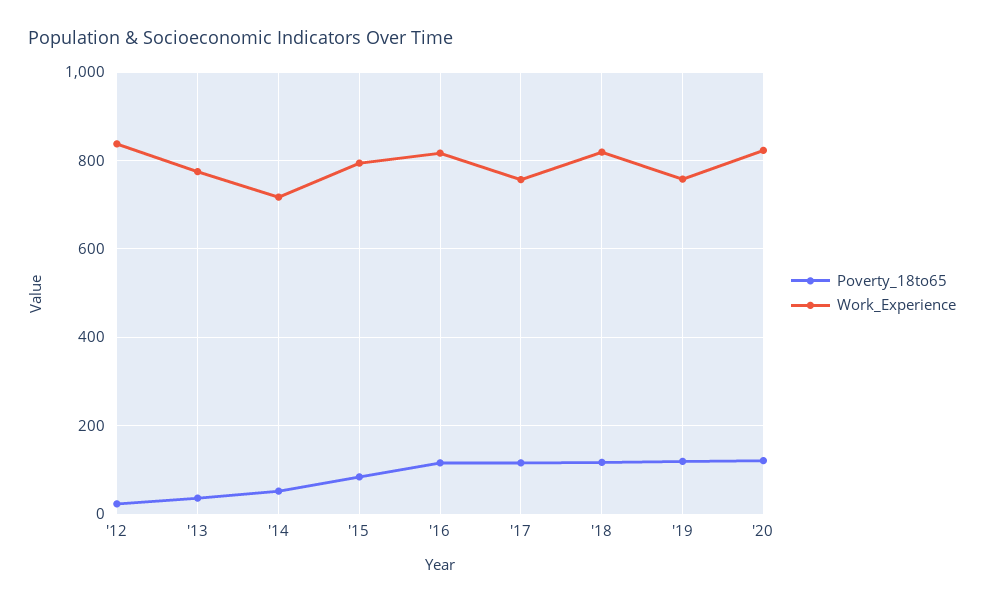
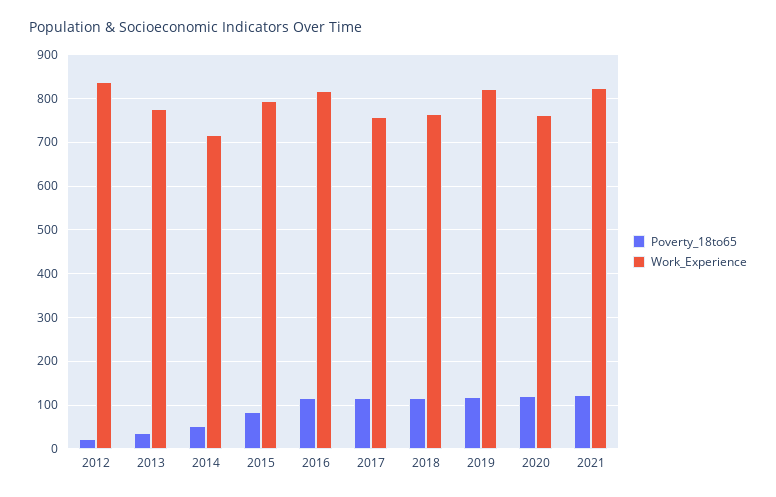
Work_Experience, '18: 820 -> 760
Work_Experience, '19: 760 -> 820
Work_Experience, '20: 820 -> 760
Poverty_18to65, 2021: none -> 120
Work_Experience, 2021: none -> 820

